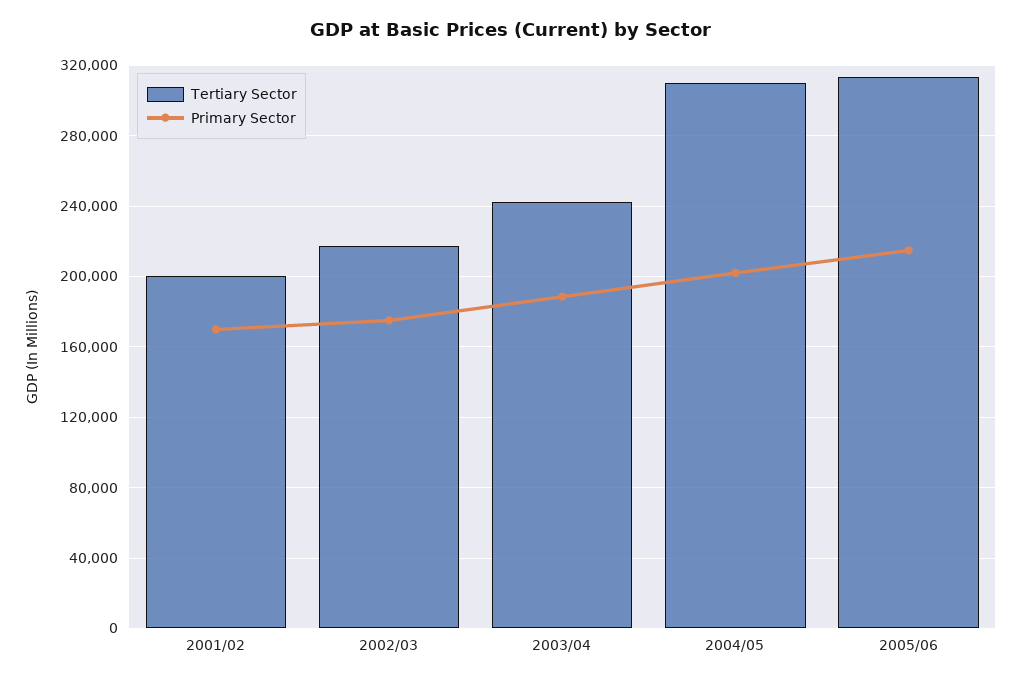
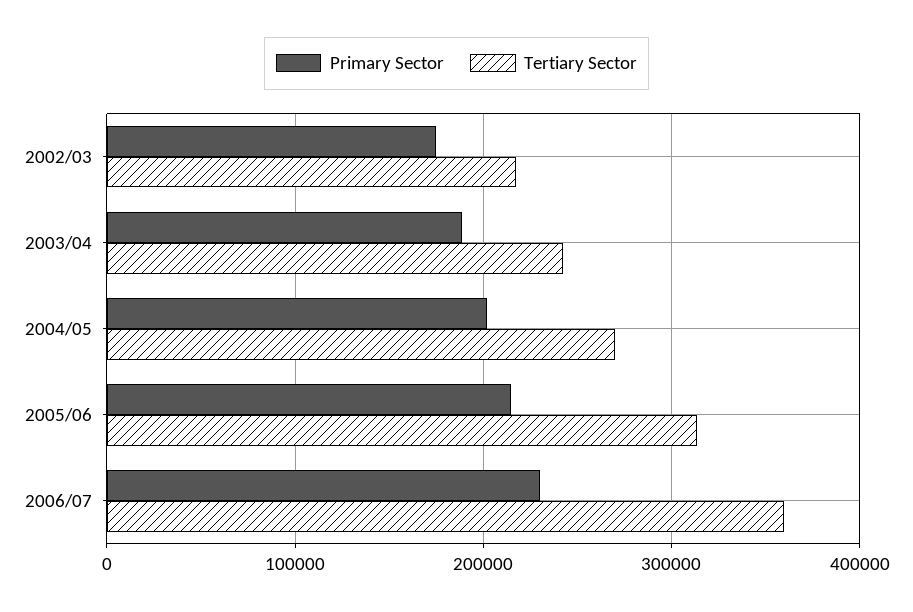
Tertiary Sector, 2001/02: 200000 -> none
Primary Sector, 2001/02: 170000 -> none
Tertiary Sector, 2004/05: 310000 -> 270000
Primary Sector, 2006/07: none -> 230000
Tertiary Sector, 2006/07: none -> 360000

